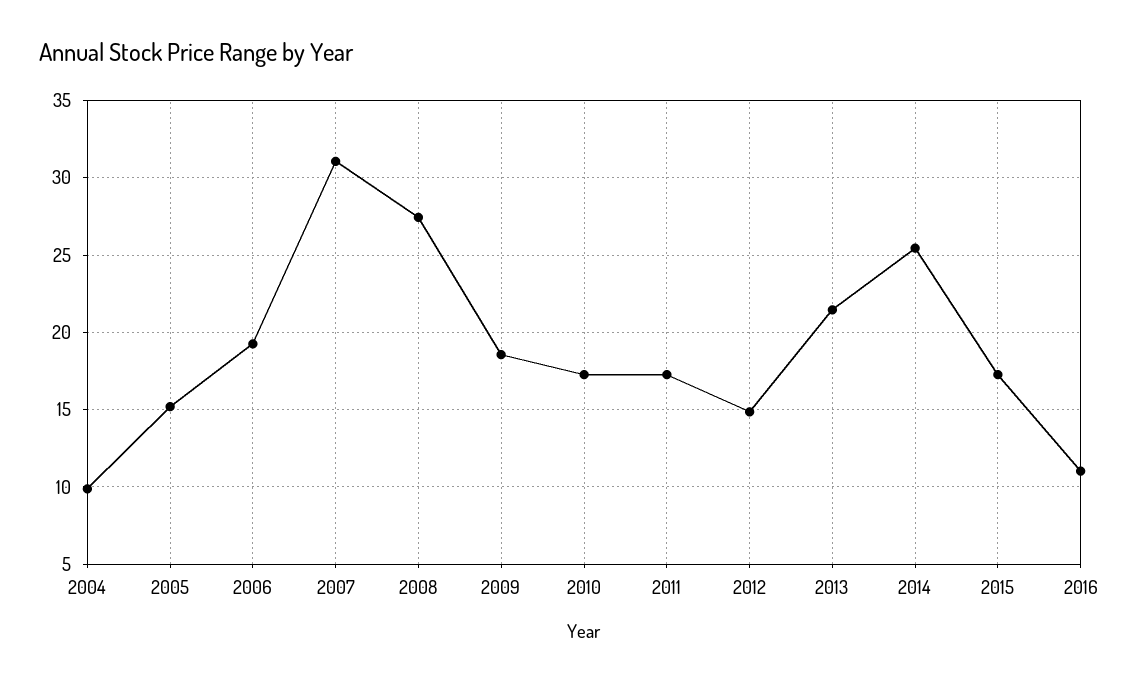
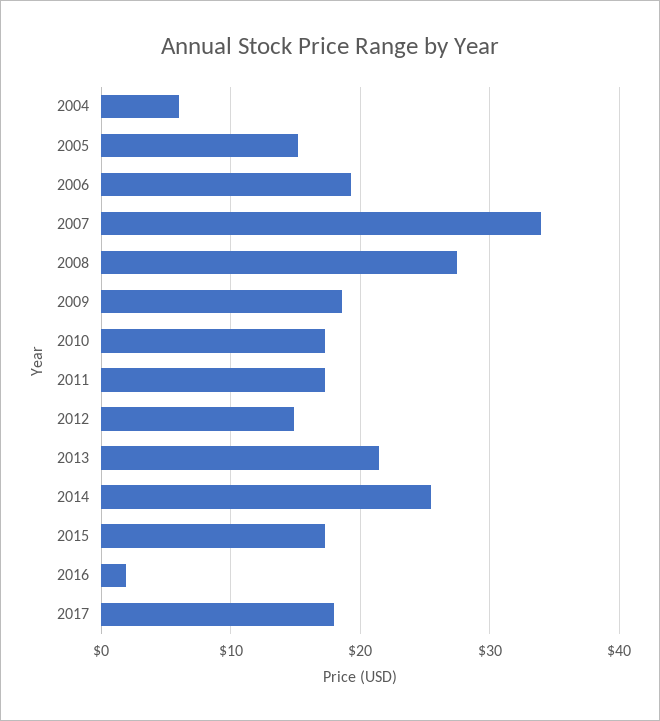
2004: 10 -> 6
2007: 31 -> 34
2016: 11 -> 2
2017: none -> 18

